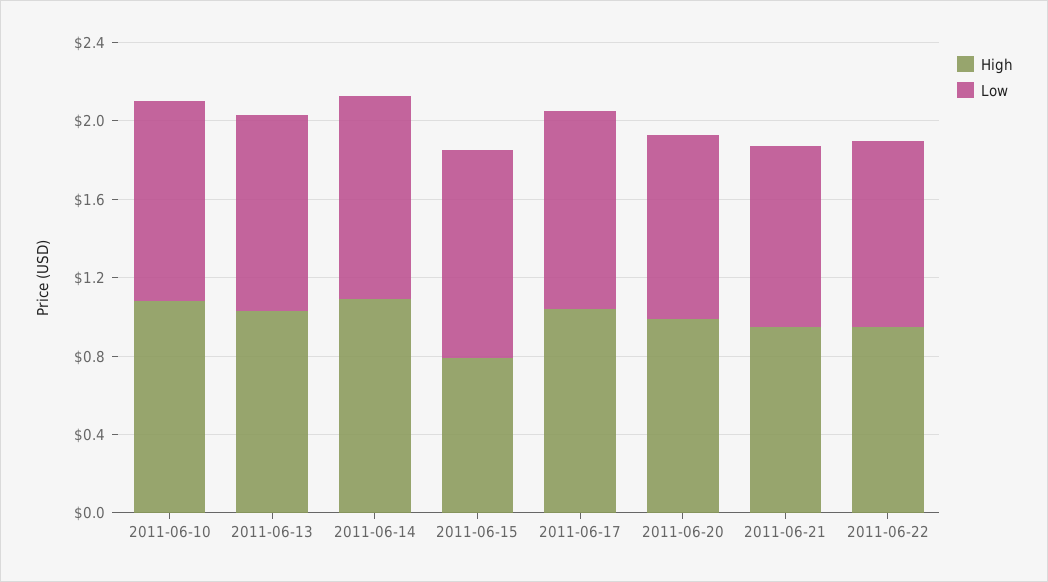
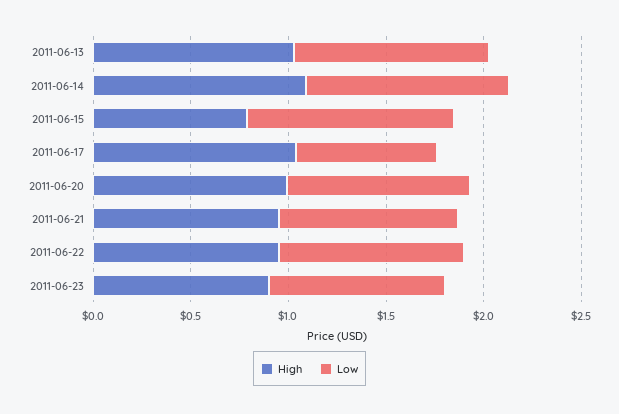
High, 2011-06-10: 1.1 -> none
Low, 2011-06-10: 1 -> none
Low, 2011-06-17: 1 -> 0.7
High, 2011-06-23: none -> 0.9
Low, 2011-06-23: none -> 0.9

